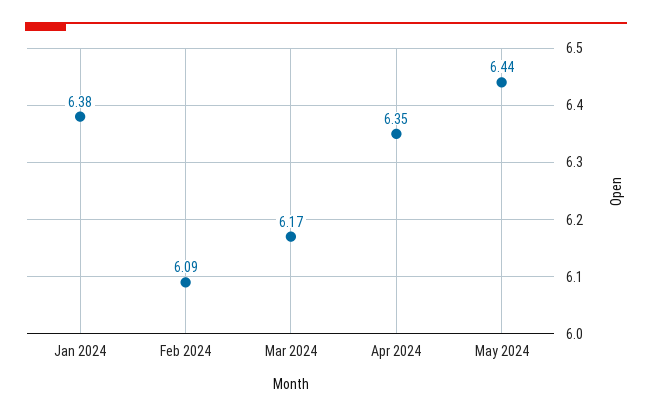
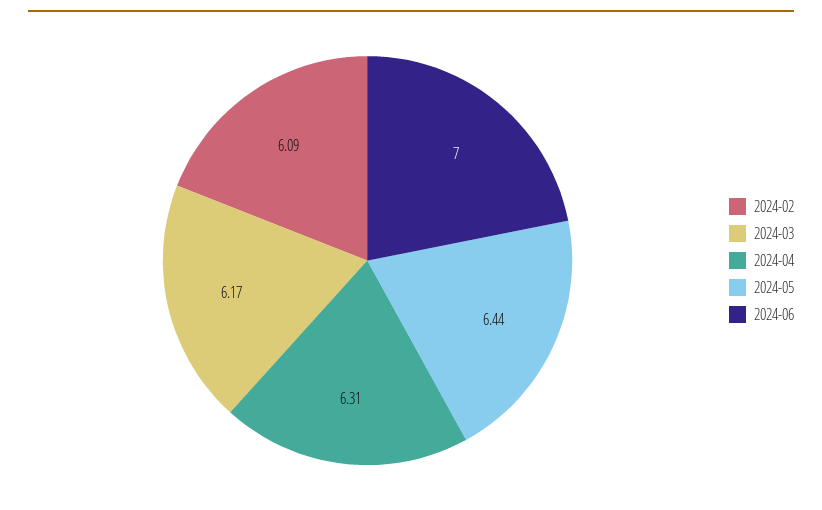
Jan 2024: 6.38 -> none
Apr 2024: 6.35 -> 6.31
2024-06: none -> 7

